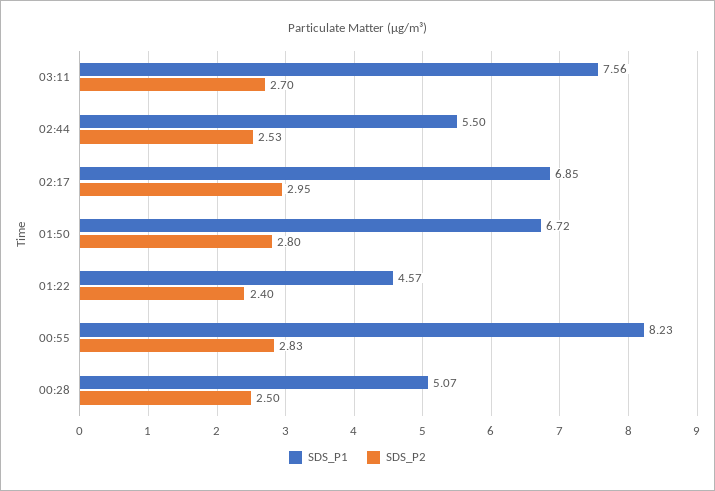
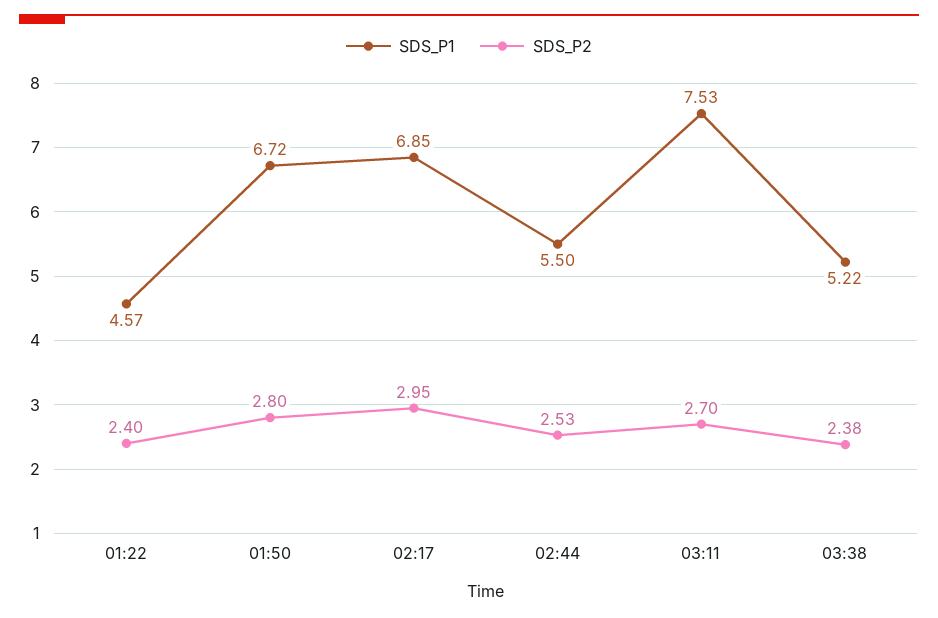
SDS_P1, 03:11: 7.56 -> 7.53
SDS_P1, 00:55: 8.23 -> none
SDS_P2, 00:55: 2.83 -> none
SDS_P1, 00:28: 5.07 -> none
SDS_P2, 00:28: 2.5 -> none
SDS_P1, 03:38: none -> 5.22
SDS_P2, 03:38: none -> 2.38

